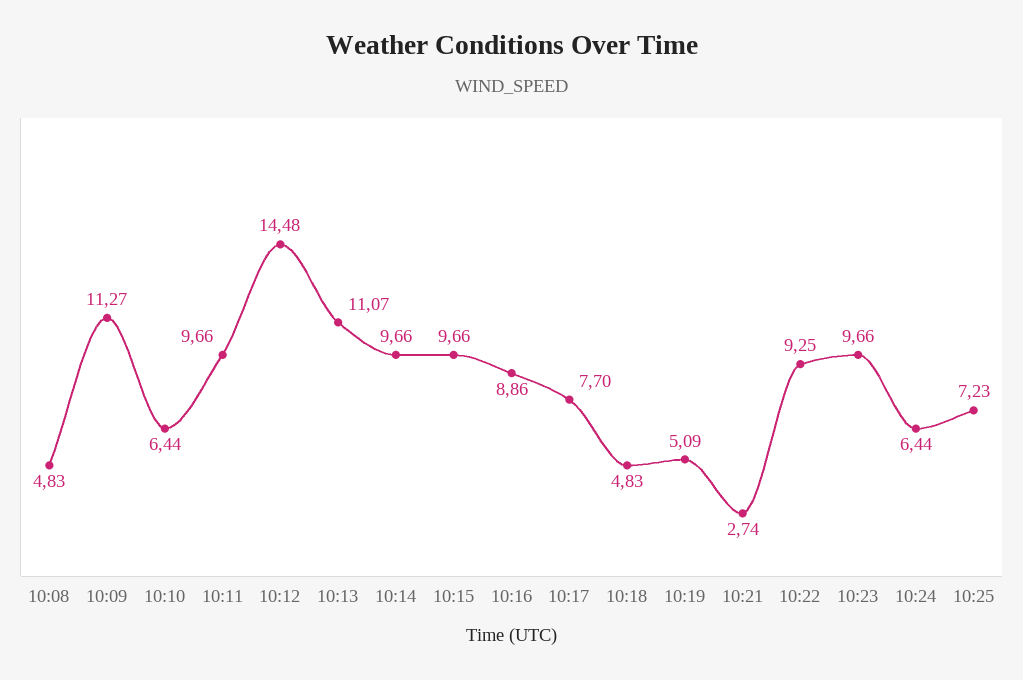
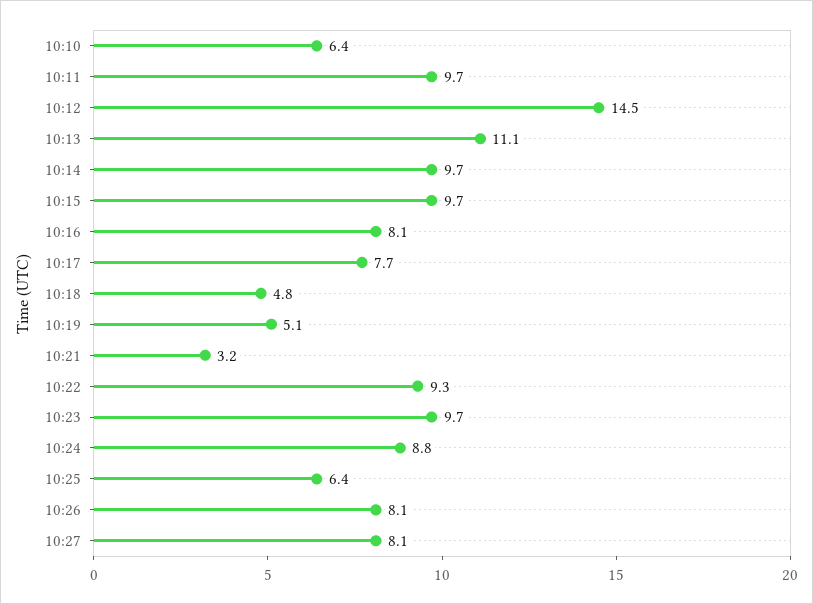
10:08: 4.83 -> none
10:09: 11.27 -> none
10:16: 8.86 -> 8.1
10:21: 2.74 -> 3.2
10:24: 6.44 -> 8.8
10:25: 7.23 -> 6.4
10:26: none -> 8.1
10:27: none -> 8.1

